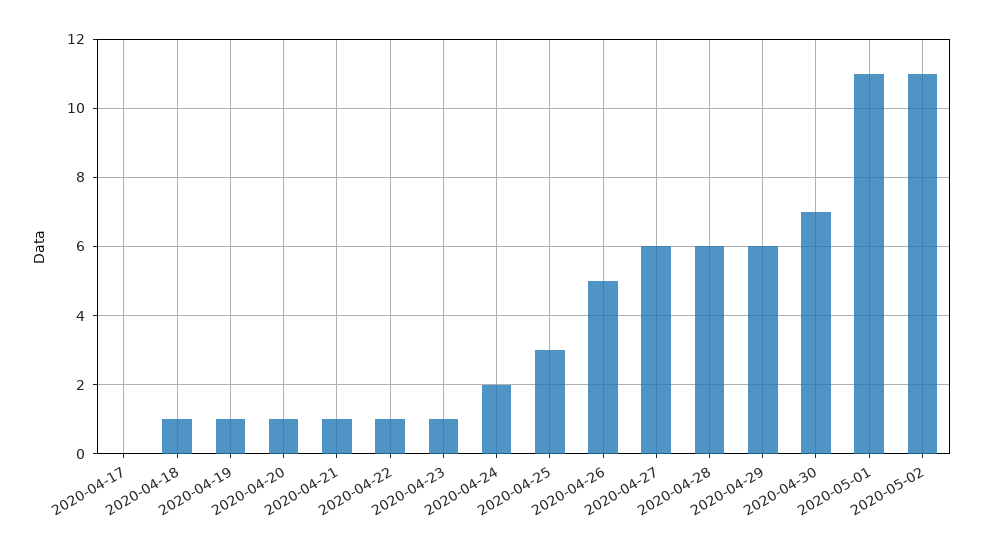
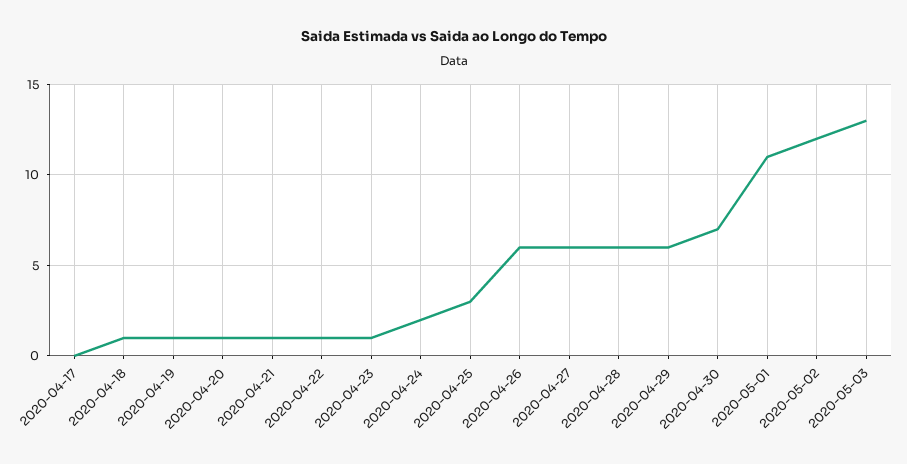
2020-04-26: 5 -> 6
2020-05-02: 11 -> 12
2020-05-03: none -> 13

